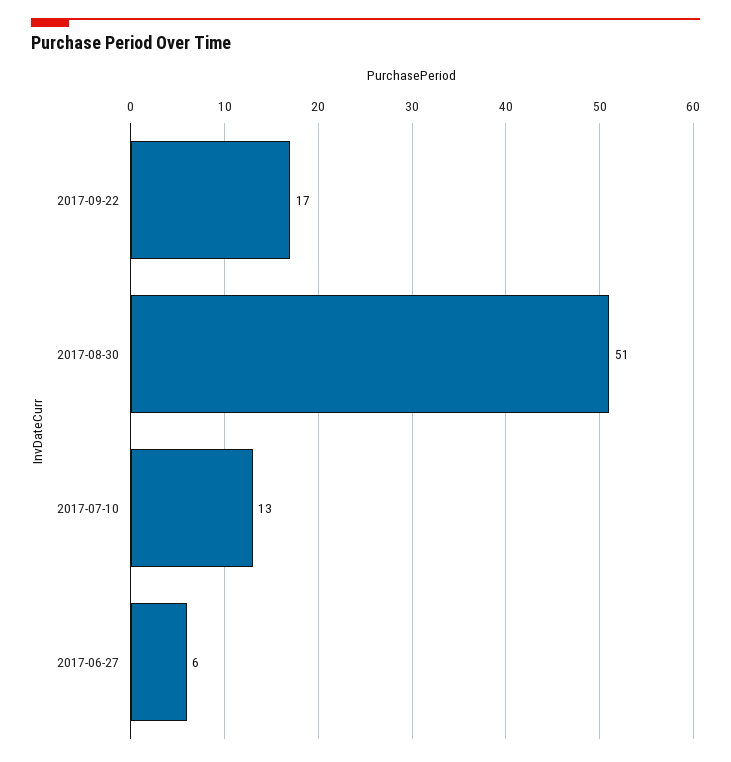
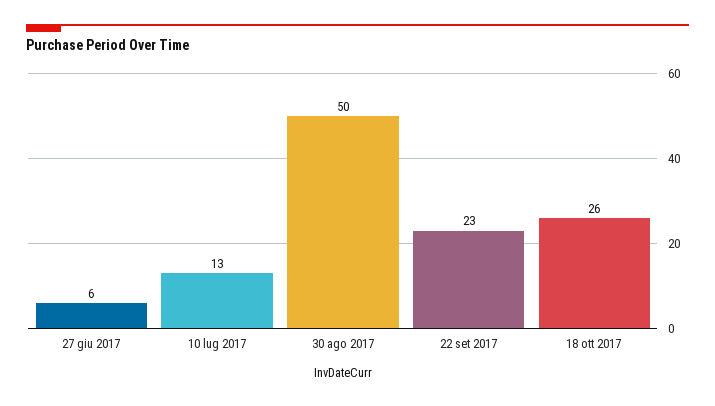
2017-09-22: 17 -> 23
2017-08-30: 51 -> 50
18 ott 2017: none -> 26

